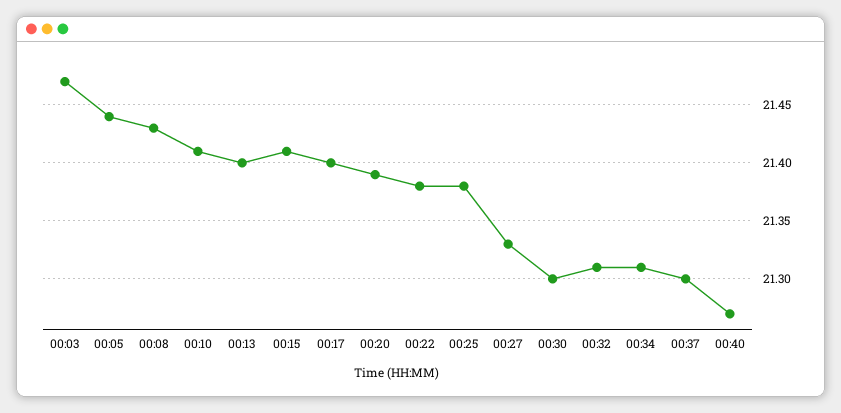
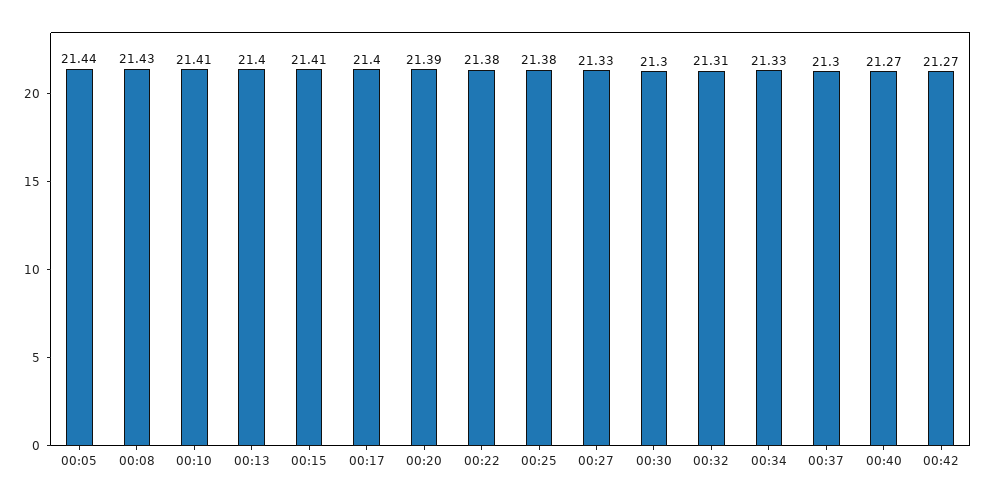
00:03: 21.47 -> none
00:34: 21.31 -> 21.33
00:42: none -> 21.27

